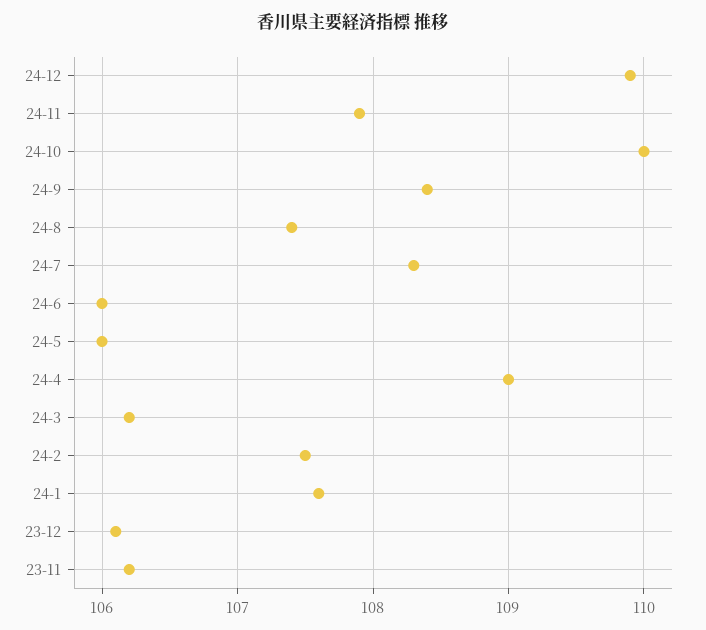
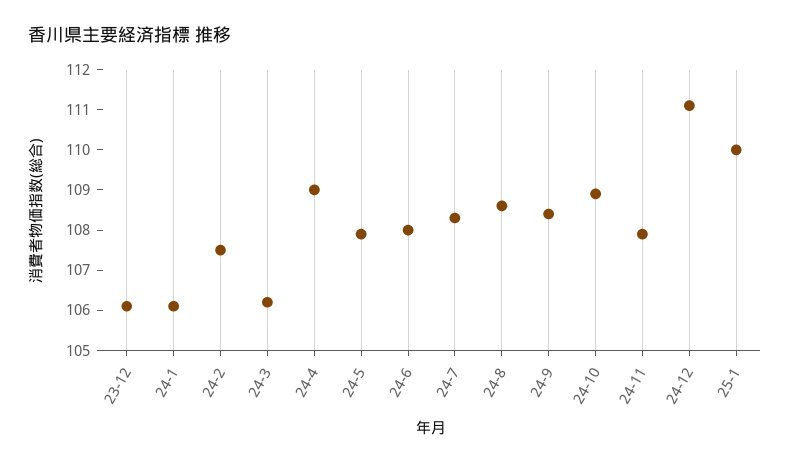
24-12: 109.9 -> 111
24-10: 110 -> 109
24-8: 107.4 -> 108.5
24-6: 106 -> 108
24-5: 106 -> 108
24-1: 107.6 -> 106
23-11: 106.2 -> none
25-1: none -> 110

